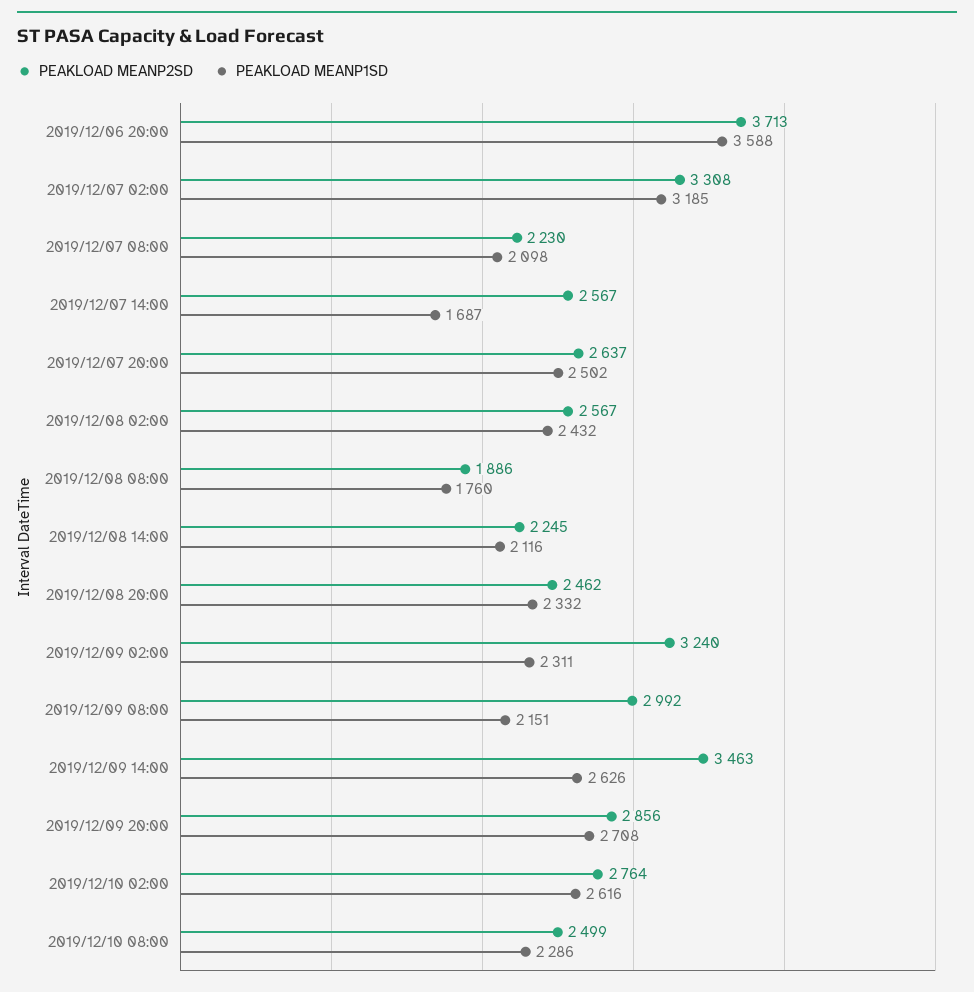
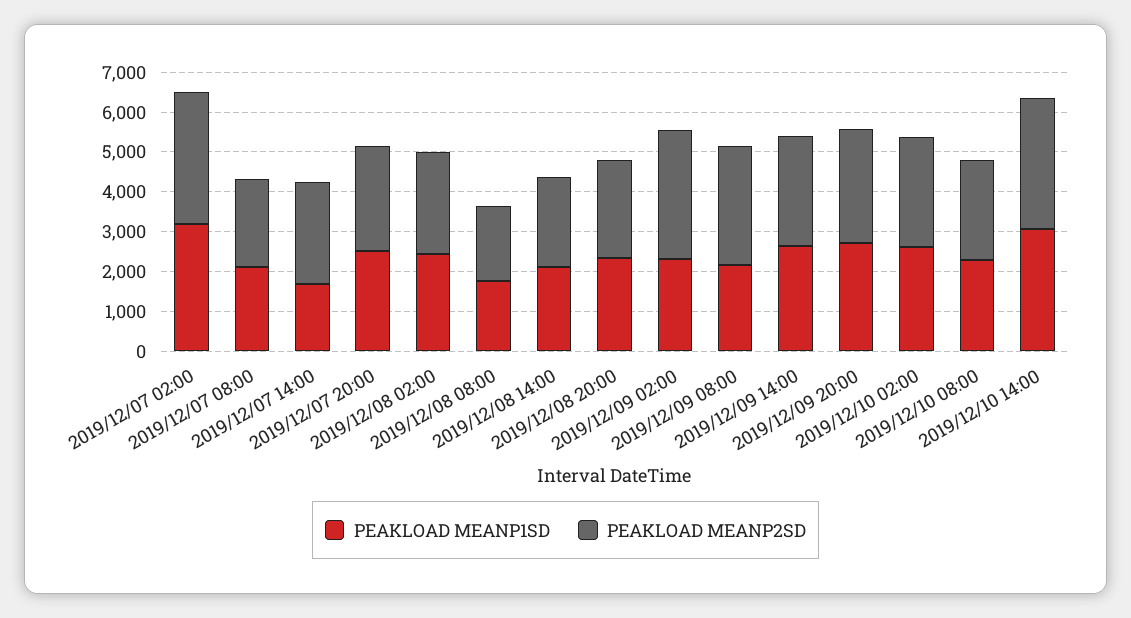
PEAKLOAD MEANP2SD, 2019/12/06 20:00: 3713 -> none
PEAKLOAD MEANP1SD, 2019/12/06 20:00: 3588 -> none
PEAKLOAD MEANP2SD, 2019/12/09 14:00: 3463 -> 2750
PEAKLOAD MEANP1SD, 2019/12/10 14:00: none -> 3000
PEAKLOAD MEANP2SD, 2019/12/10 14:00: none -> 3250

